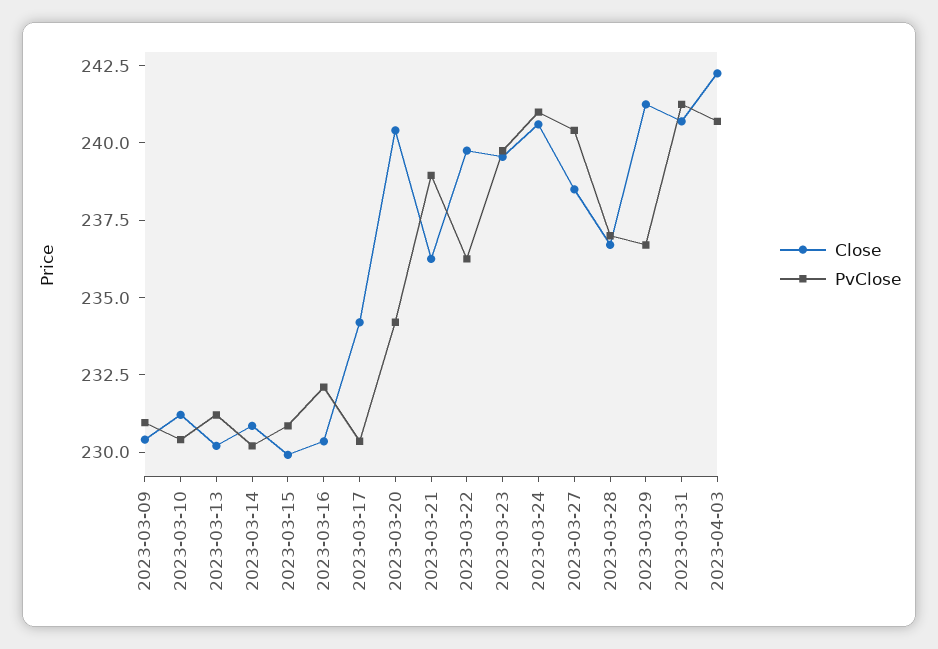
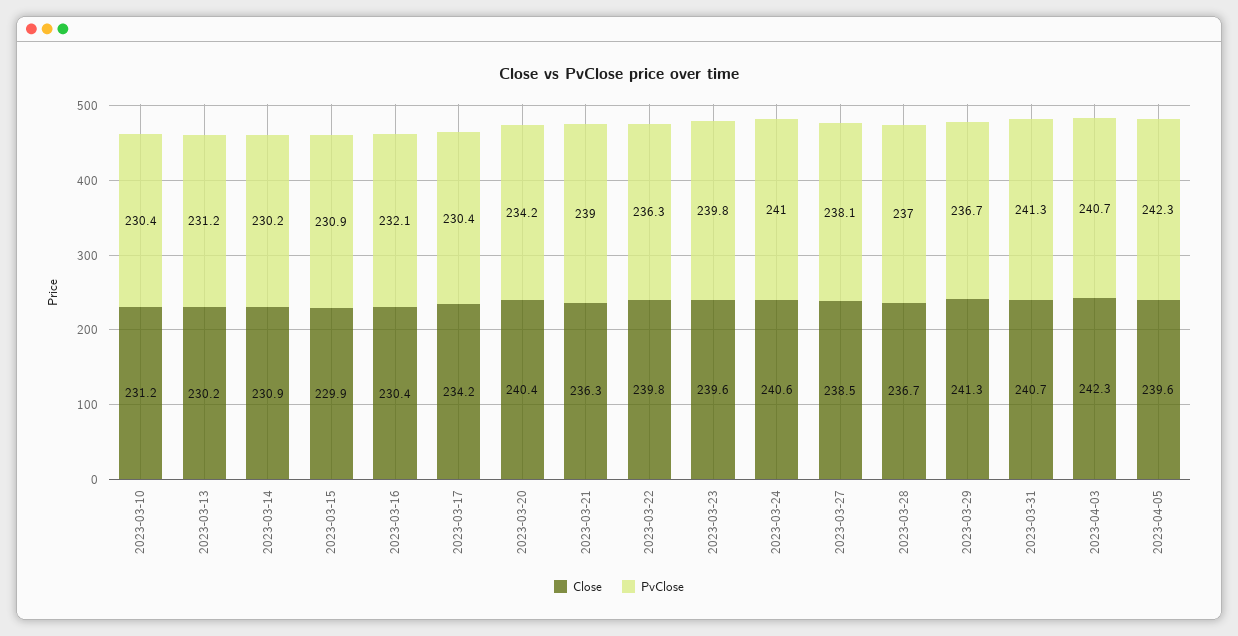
Close, 2023-03-09: 230.5 -> none
PvClose, 2023-03-09: 231 -> none
PvClose, 2023-03-27: 240.5 -> 238.1
Close, 2023-04-05: none -> 239.6
PvClose, 2023-04-05: none -> 242.3

